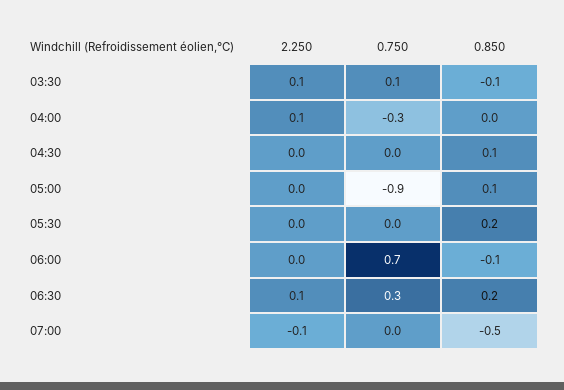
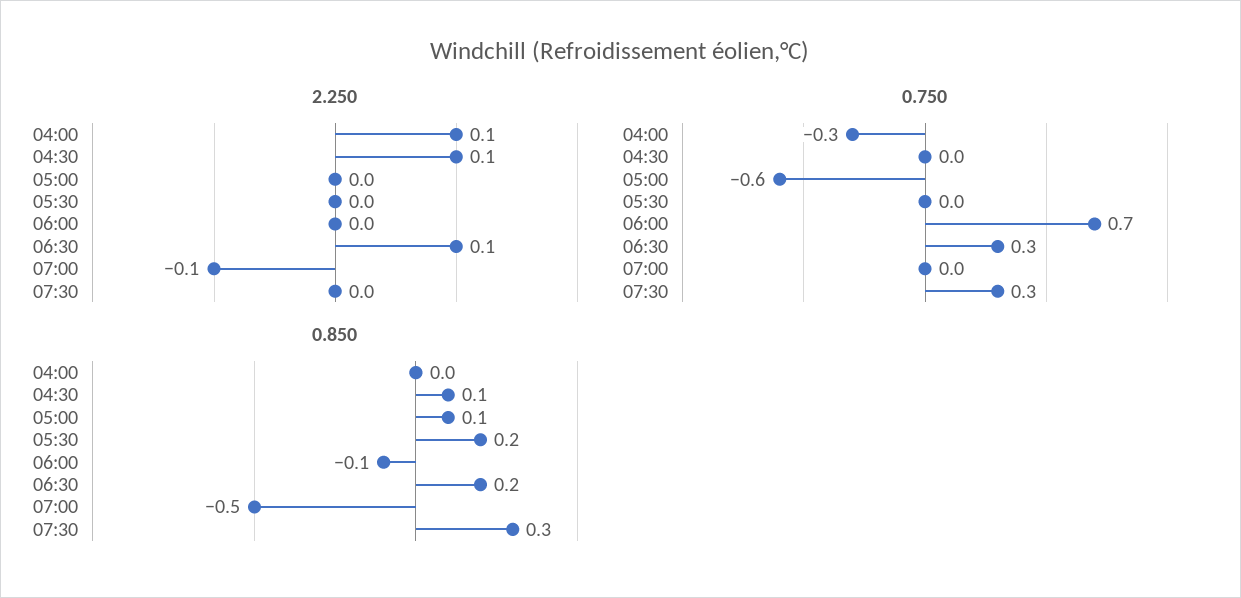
2.250, 03:30: 0.1 -> none
0.750, 03:30: 0.1 -> none
0.850, 03:30: -0.1 -> none
2.250, 04:30: 0 -> 0.1
0.750, 05:00: -0.9 -> -0.6
2.250, 07:30: none -> 0
0.750, 07:30: none -> 0.3
0.850, 07:30: none -> 0.3

